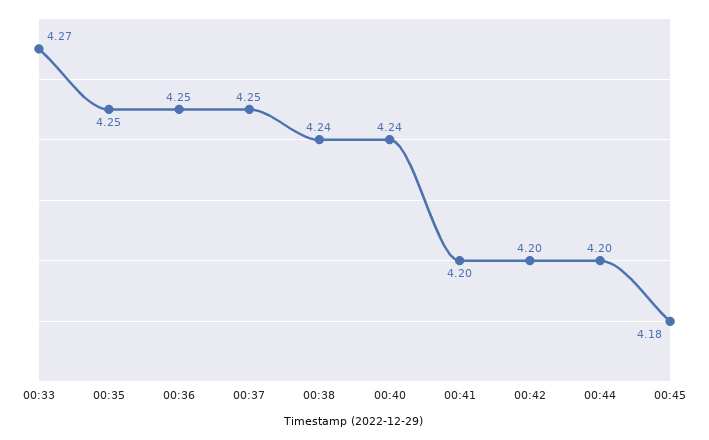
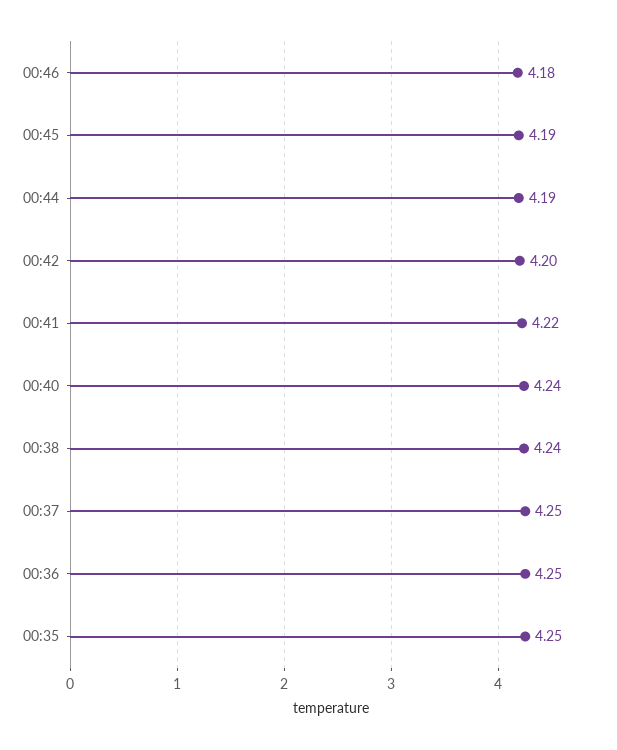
00:33: 4.27 -> none
00:41: 4.2 -> 4.22
00:44: 4.2 -> 4.19
00:45: 4.18 -> 4.19
00:46: none -> 4.18

